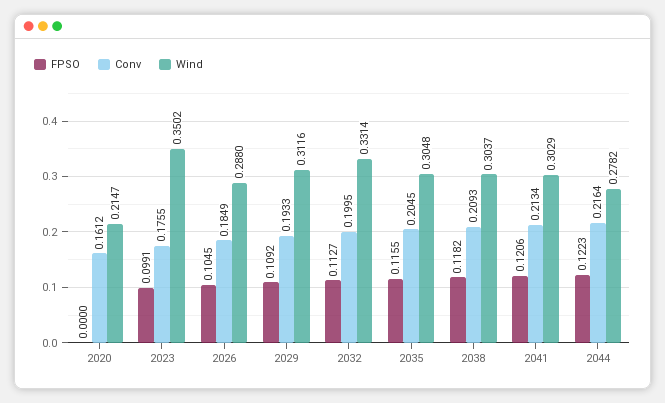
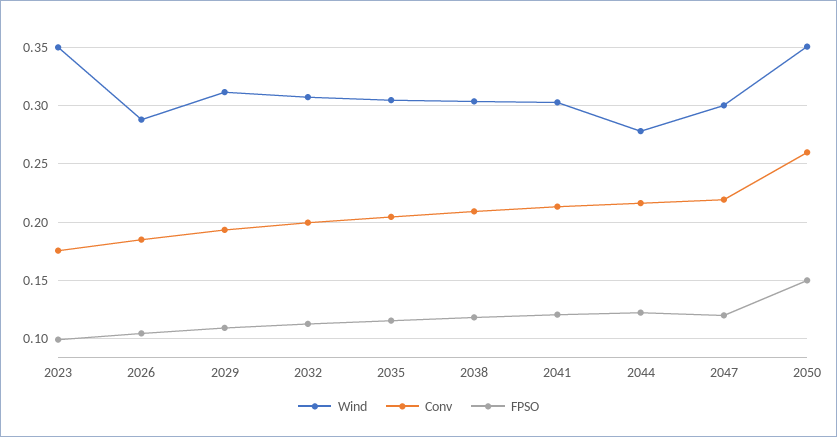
FPSO, 2020: 0 -> none
Conv, 2020: 0.1612 -> none
Wind, 2020: 0.2147 -> none
Wind, 2032: 0.3314 -> 0.31
Wind, 2047: none -> 0.3
Conv, 2047: none -> 0.22
FPSO, 2047: none -> 0.12
Wind, 2050: none -> 0.35
Conv, 2050: none -> 0.26
FPSO, 2050: none -> 0.15

